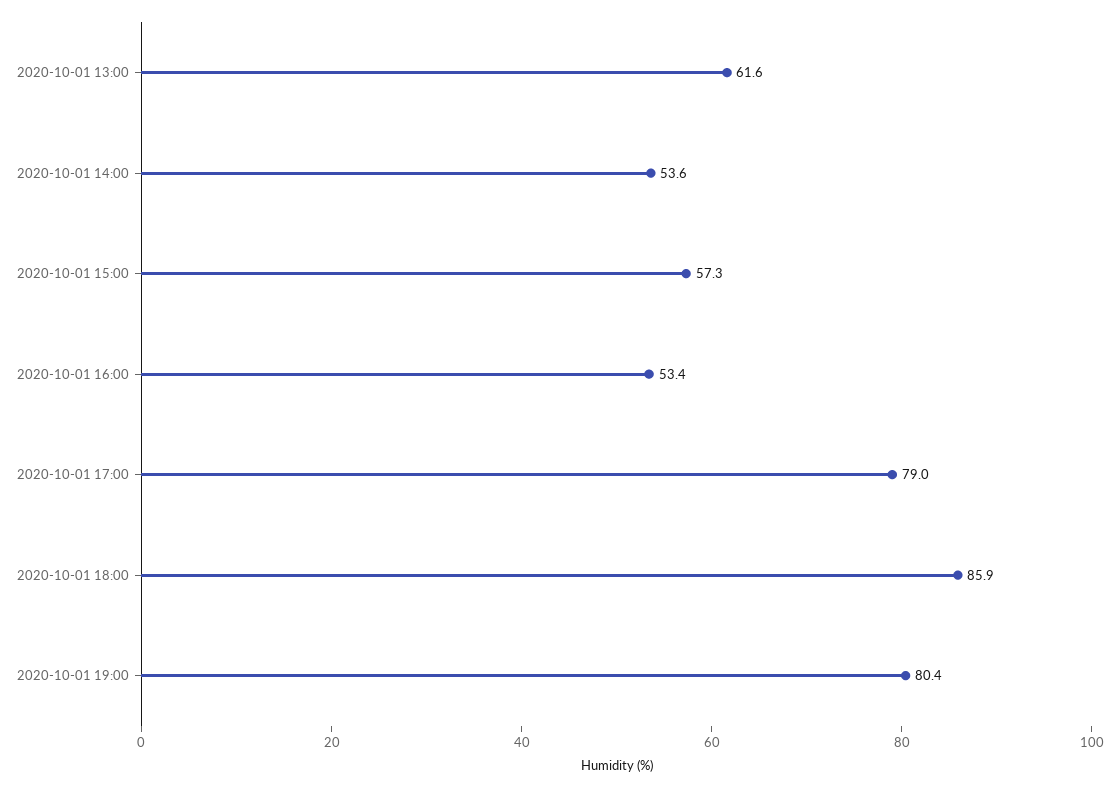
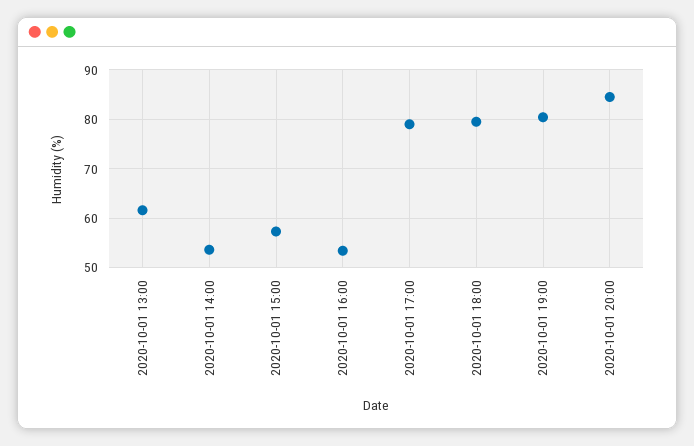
2020-10-01 18:00: 85.9 -> 80
2020-10-01 20:00: none -> 84

